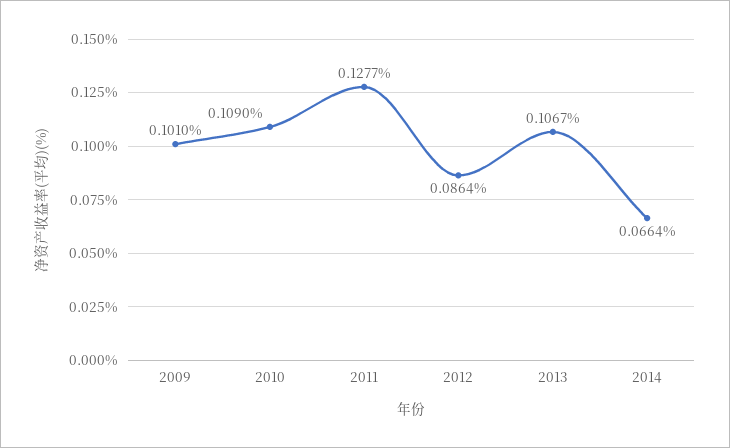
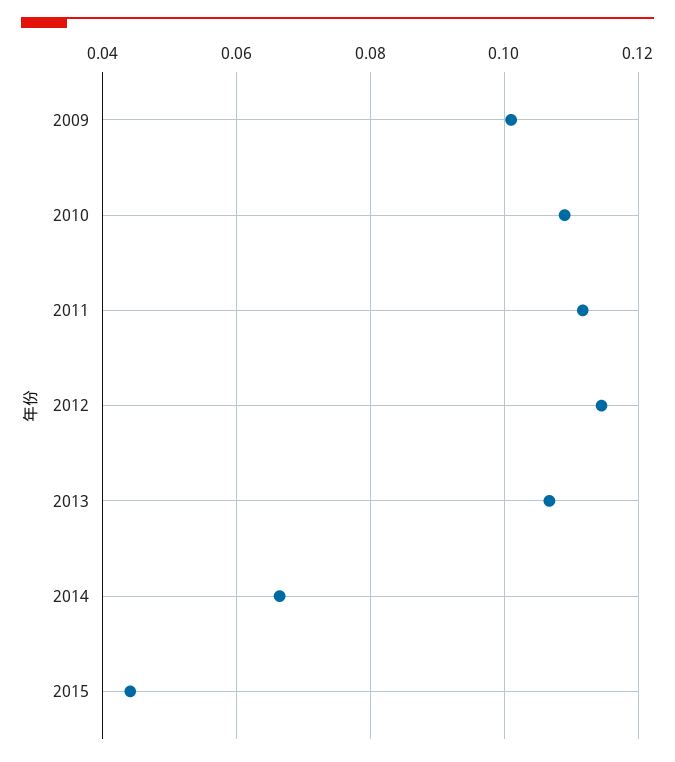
2011: 0.1277 -> 0.112
2012: 0.0864 -> 0.114
2015: none -> 0.044

